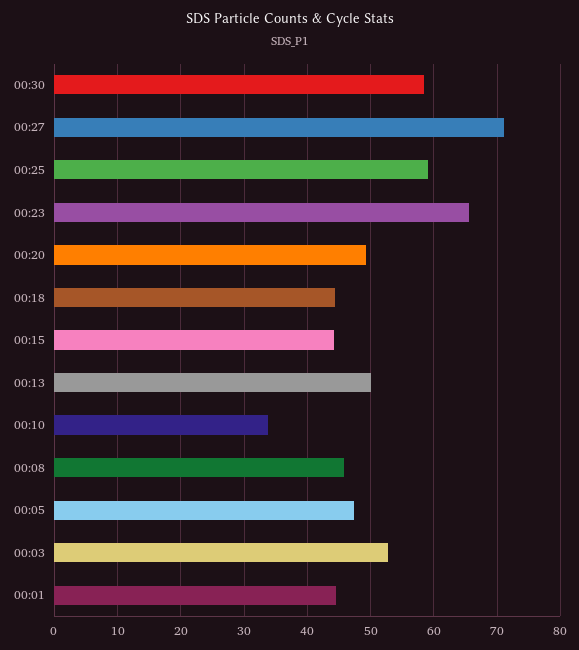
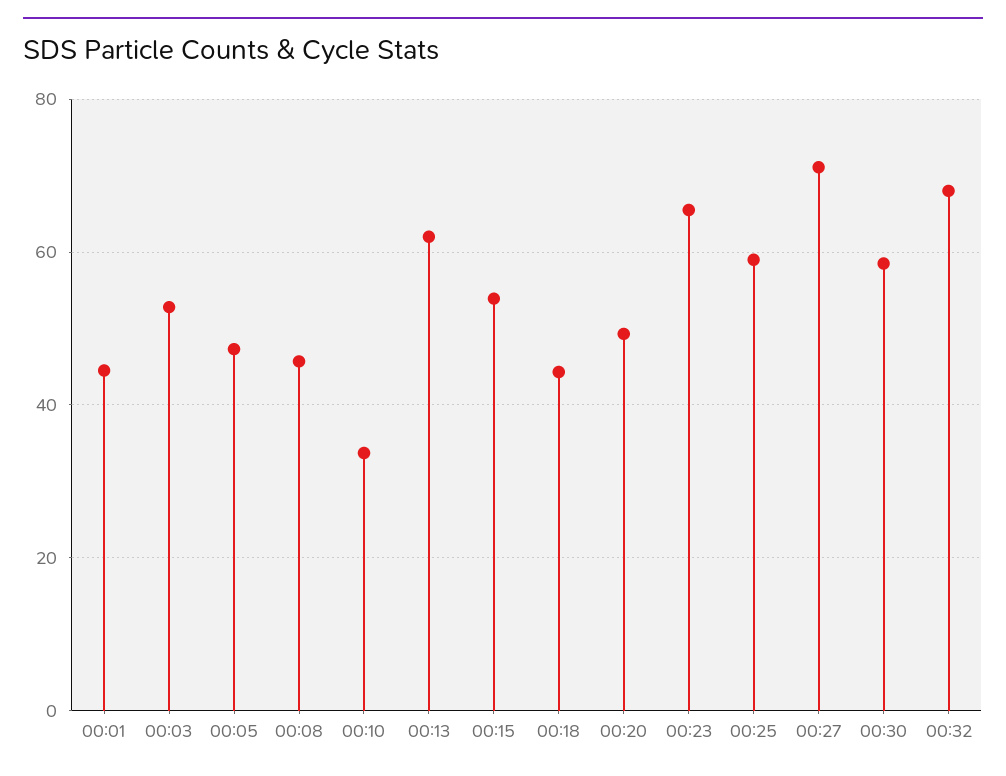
00:15: 44 -> 54
00:13: 50 -> 62
00:32: none -> 68

